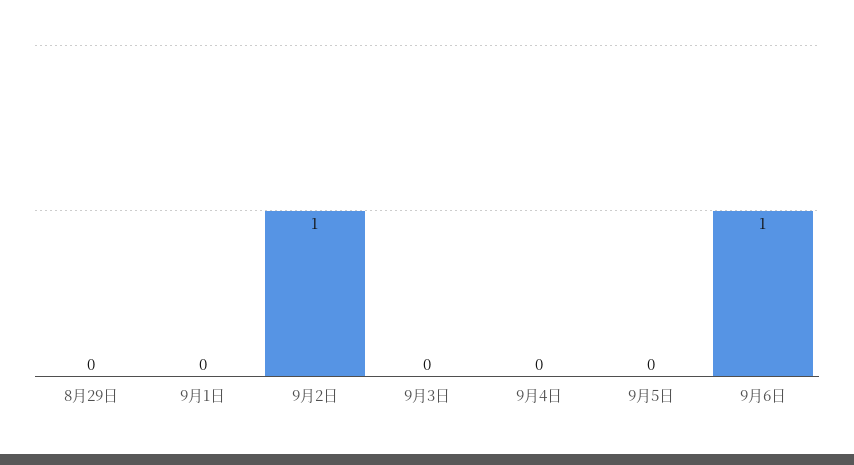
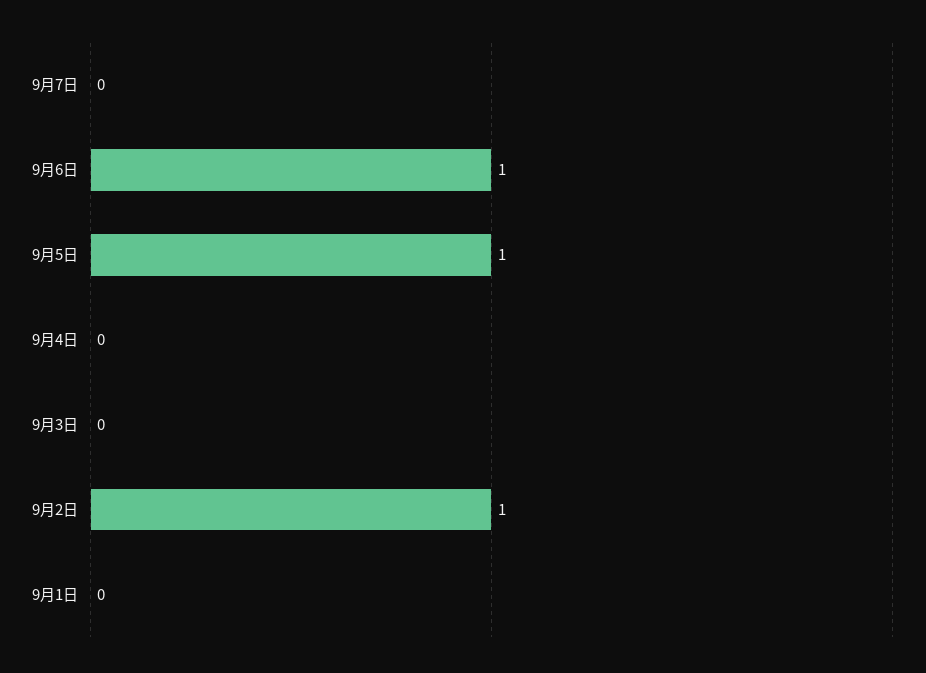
8月29日: 0 -> none
9月5日: 0 -> 1
9月7日: none -> 0

